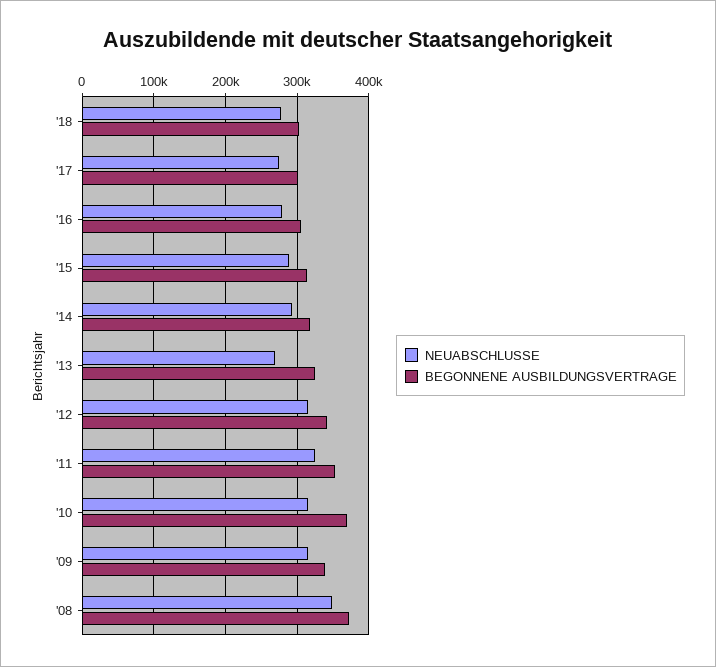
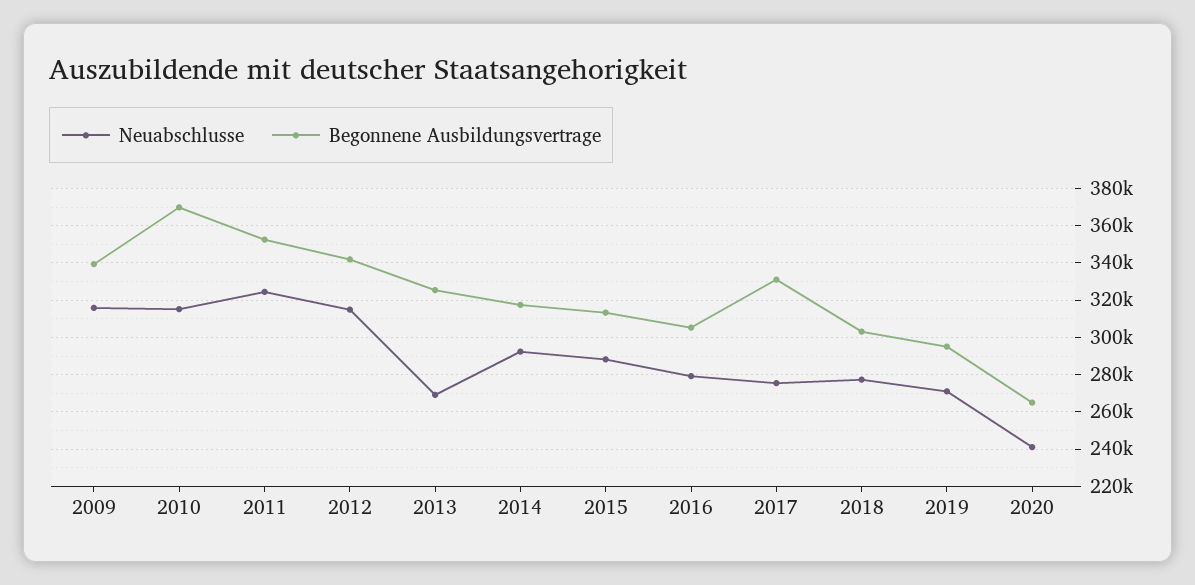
BEGONNENE AUSBILDUNGSVERTRAGE, '17: 300000 -> 330000
NEUABSCHLUSSE, '08: 350000 -> none
BEGONNENE AUSBILDUNGSVERTRAGE, '08: 370000 -> none
NEUABSCHLUSSE, 2019: none -> 270000
BEGONNENE AUSBILDUNGSVERTRAGE, 2019: none -> 295000
NEUABSCHLUSSE, 2020: none -> 240000
BEGONNENE AUSBILDUNGSVERTRAGE, 2020: none -> 265000

